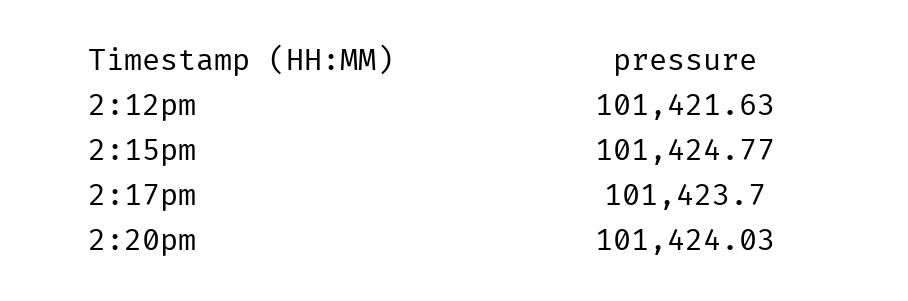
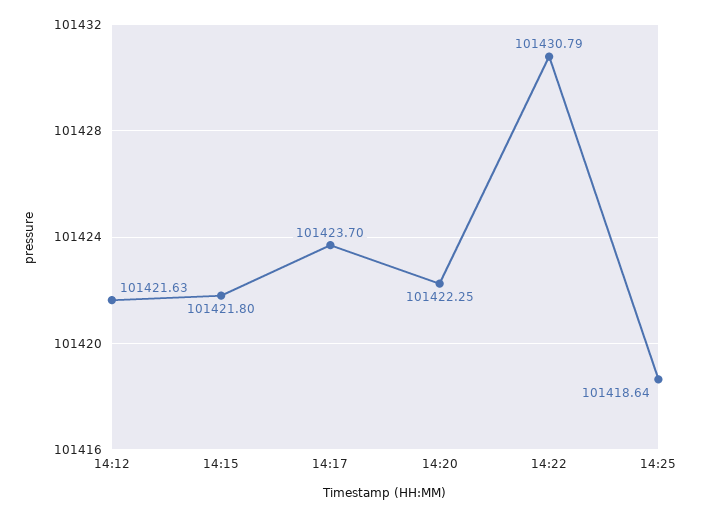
2:15pm: 101424.77 -> 101421.8
2:20pm: 101424.03 -> 101422.25
14:22: none -> 101430.79
14:25: none -> 101418.64

